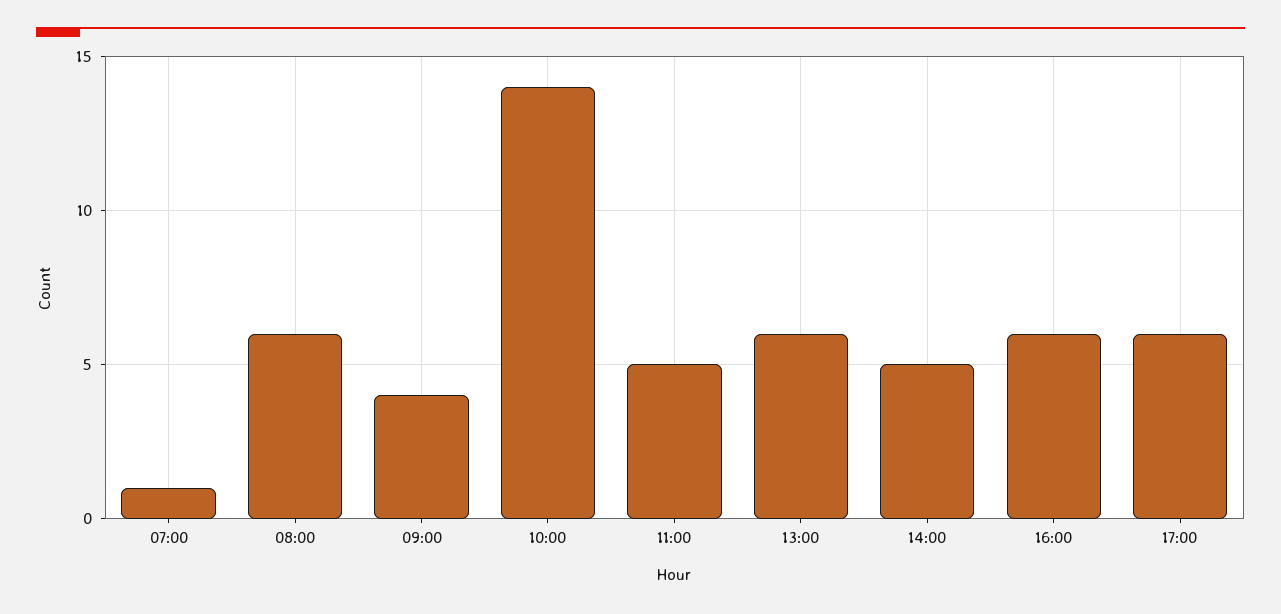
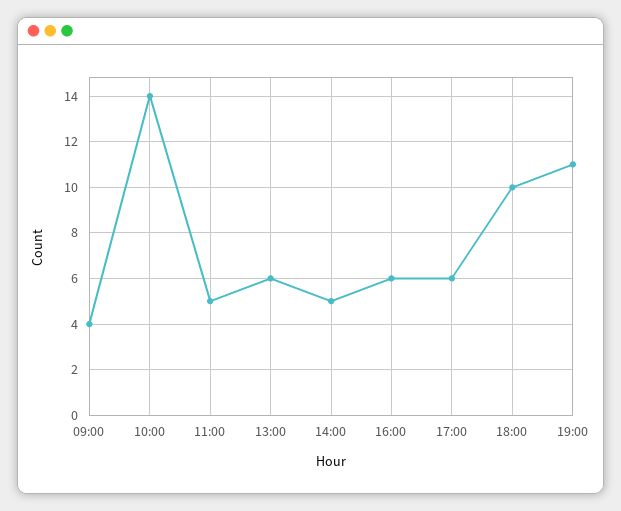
07:00: 1 -> none
08:00: 6 -> none
18:00: none -> 10
19:00: none -> 11

